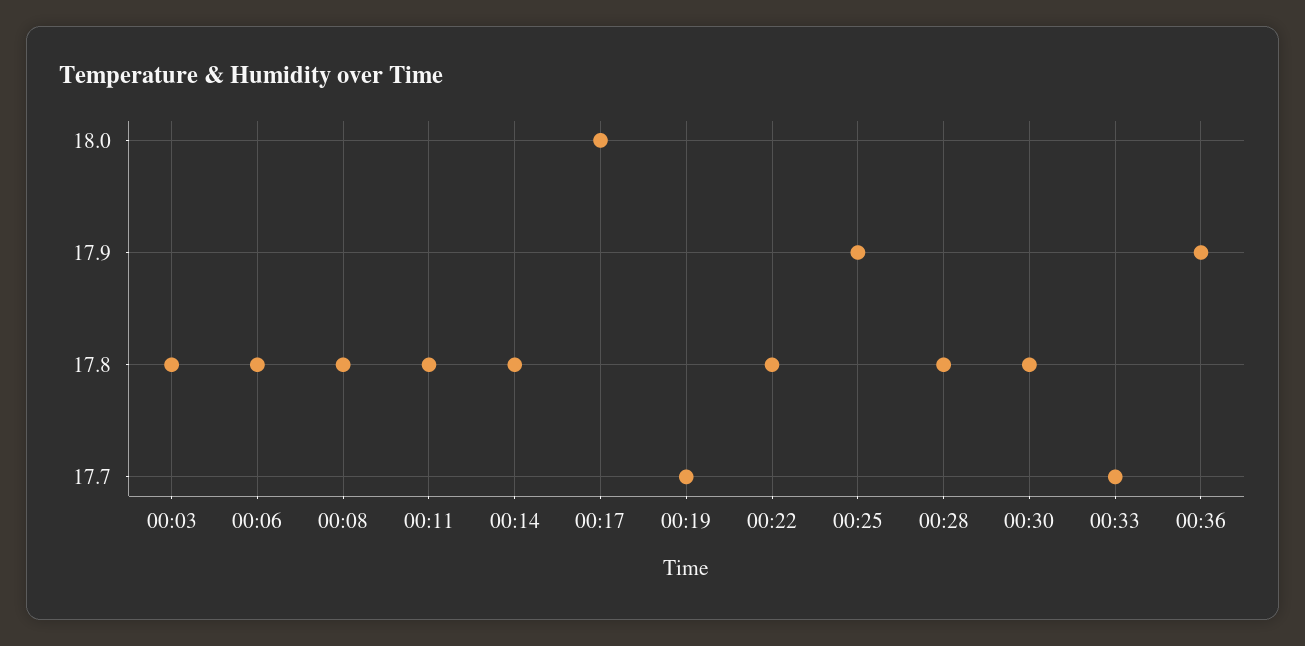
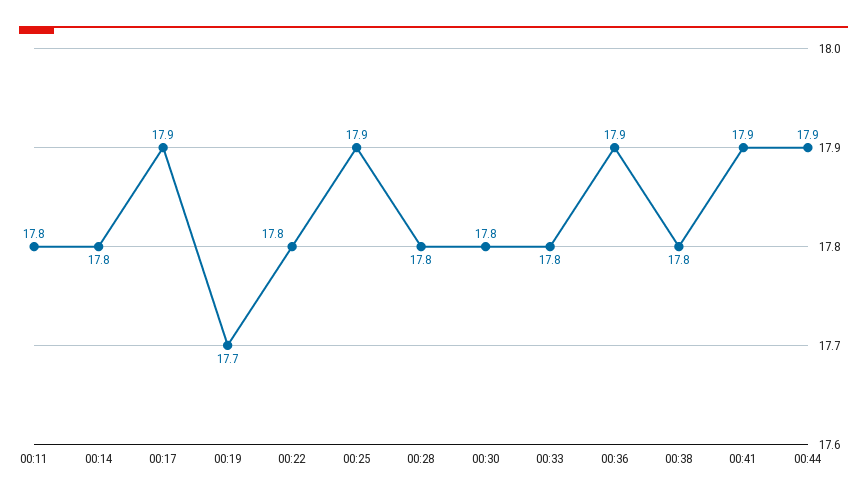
00:03: 17.8 -> none
00:06: 17.8 -> none
00:08: 17.8 -> none
00:17: 18 -> 17.9
00:33: 17.7 -> 17.8
00:38: none -> 17.8
00:41: none -> 17.9
00:44: none -> 17.9

